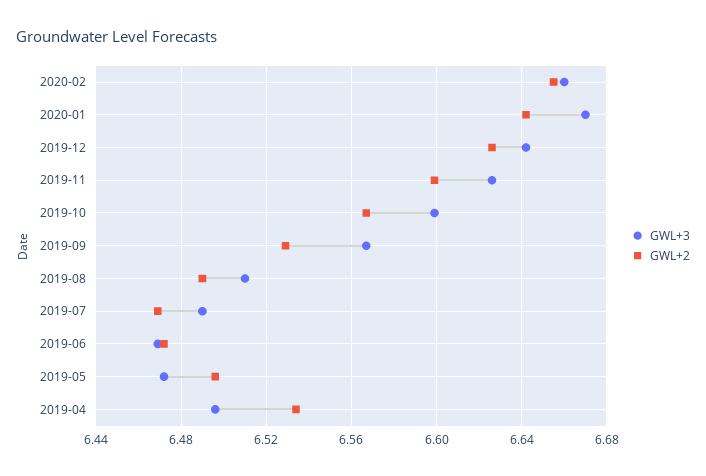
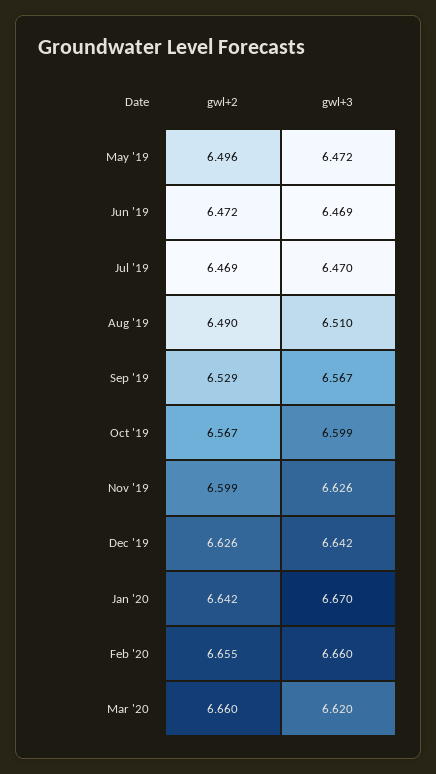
GWL+3, 2019-07: 6.49 -> 6.47
GWL+3, 2019-04: 6.495 -> none
GWL+2, 2019-04: 6.535 -> none
GWL+2, Mar '20: none -> 6.66
GWL+3, Mar '20: none -> 6.62

